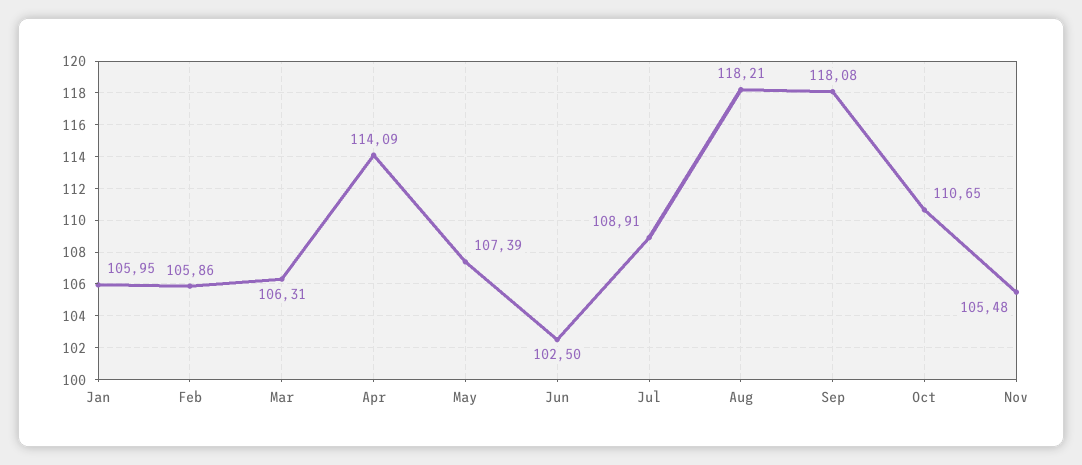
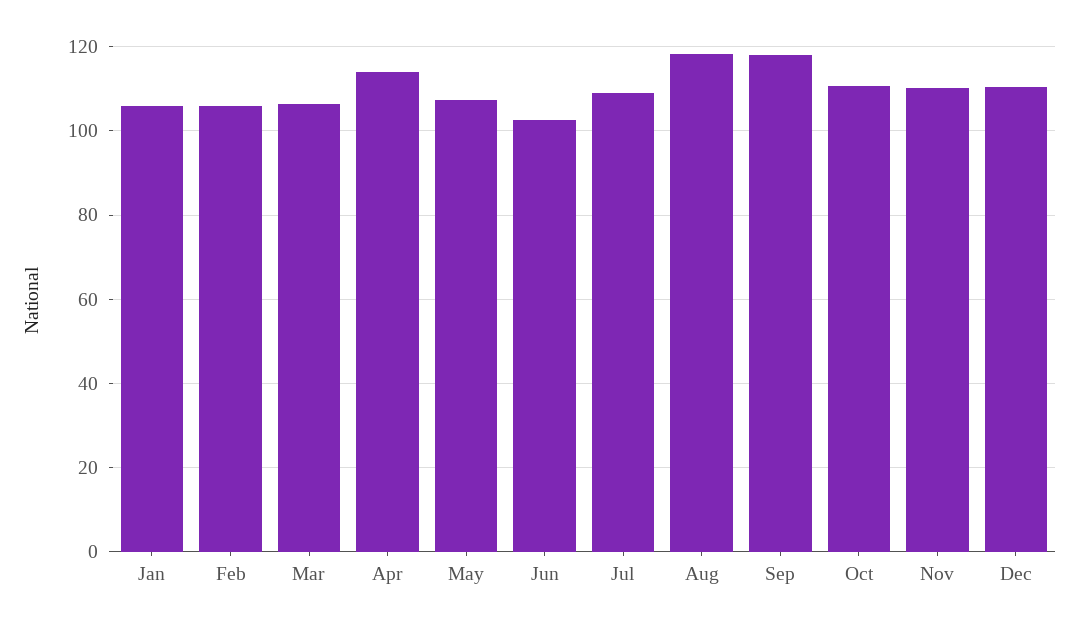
Nov: 105.48 -> 110
Dec: none -> 110

